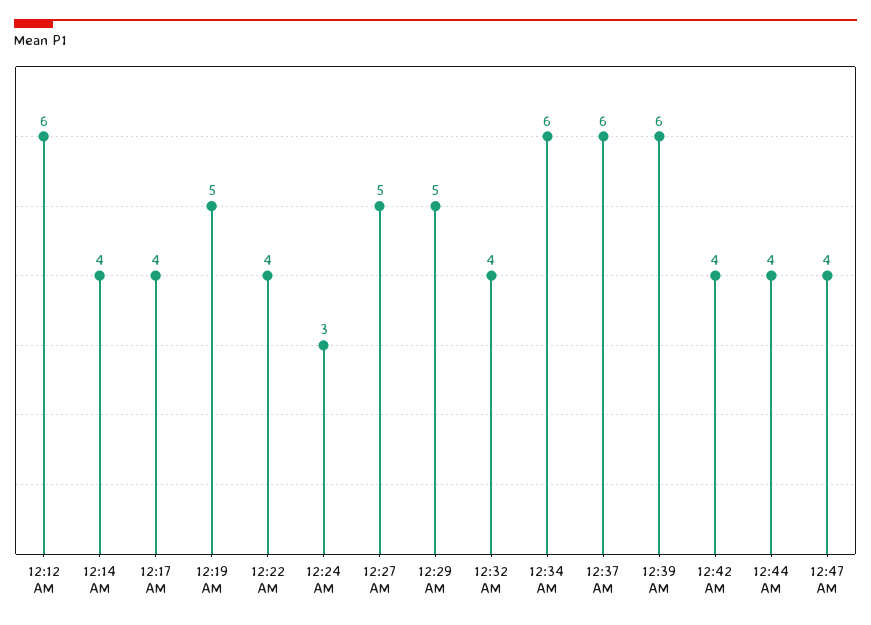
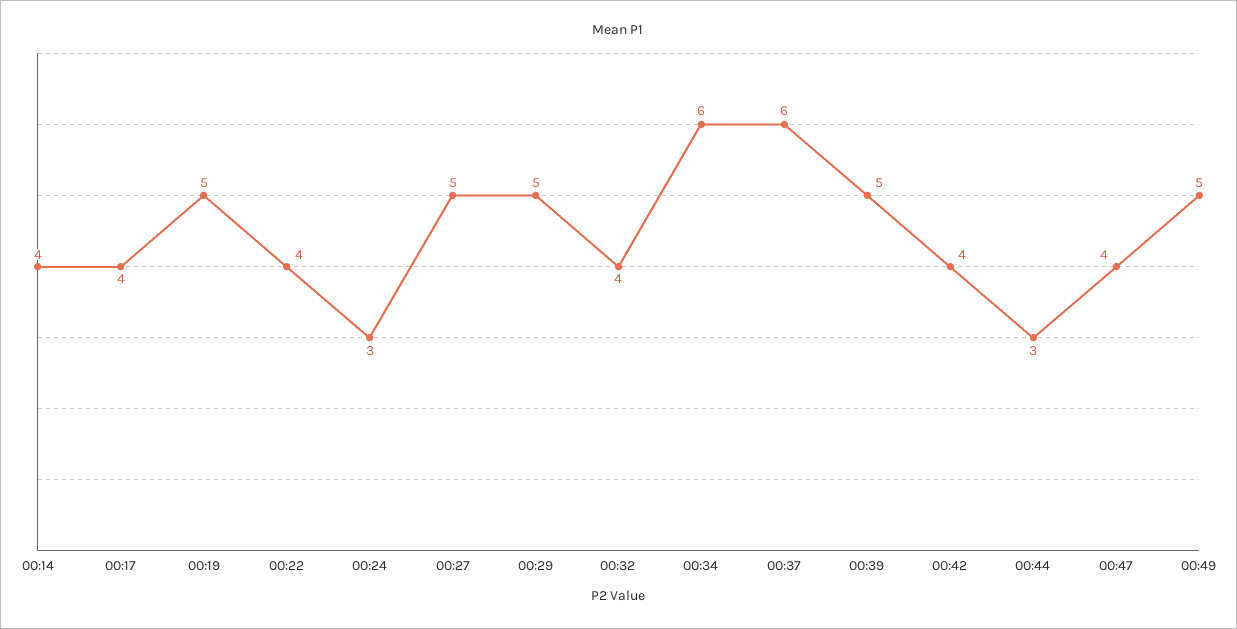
12:12 AM: 6 -> none
12:39 AM: 6 -> 5
12:44 AM: 4 -> 3
00:49: none -> 5

